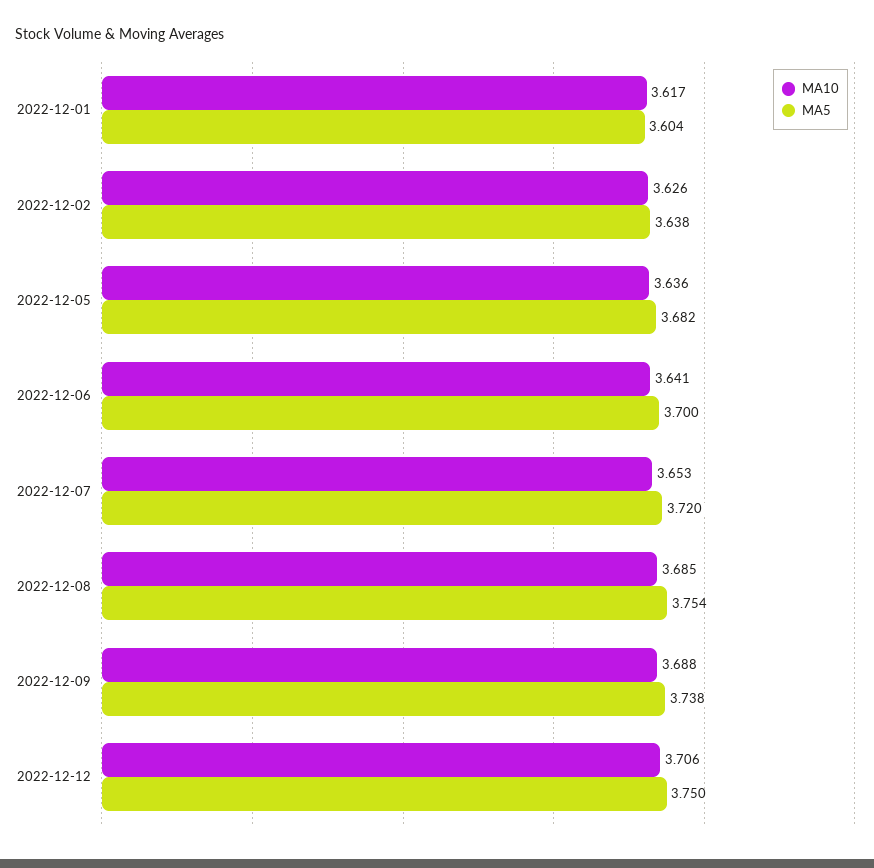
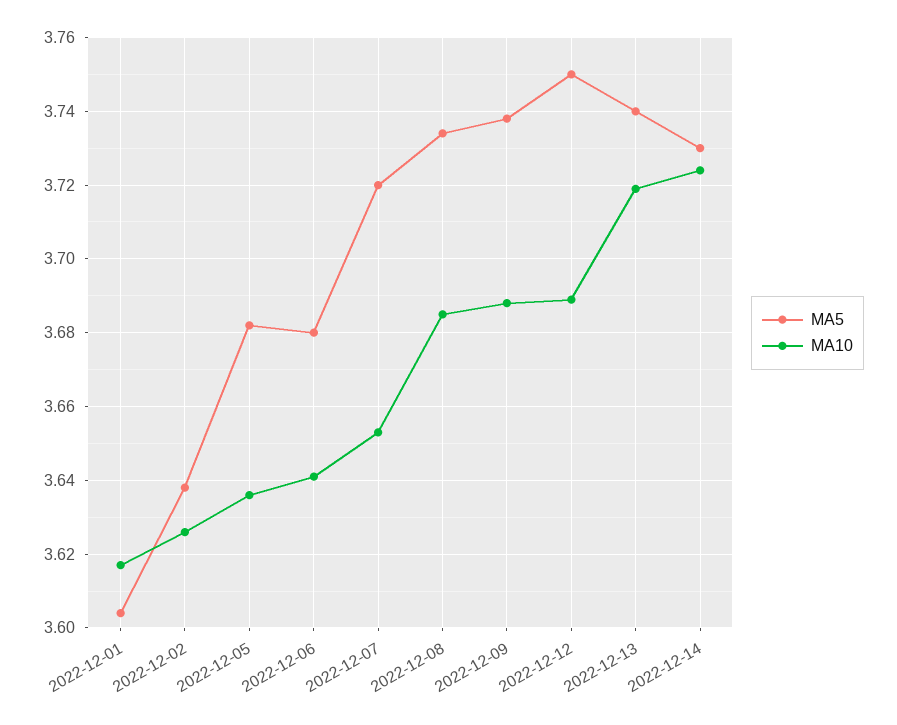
MA5, 2022-12-06: 3.7 -> 3.68
MA5, 2022-12-08: 3.754 -> 3.735
MA10, 2022-12-12: 3.706 -> 3.69
MA5, 2022-12-13: none -> 3.74
MA10, 2022-12-13: none -> 3.72
MA5, 2022-12-14: none -> 3.73
MA10, 2022-12-14: none -> 3.725

